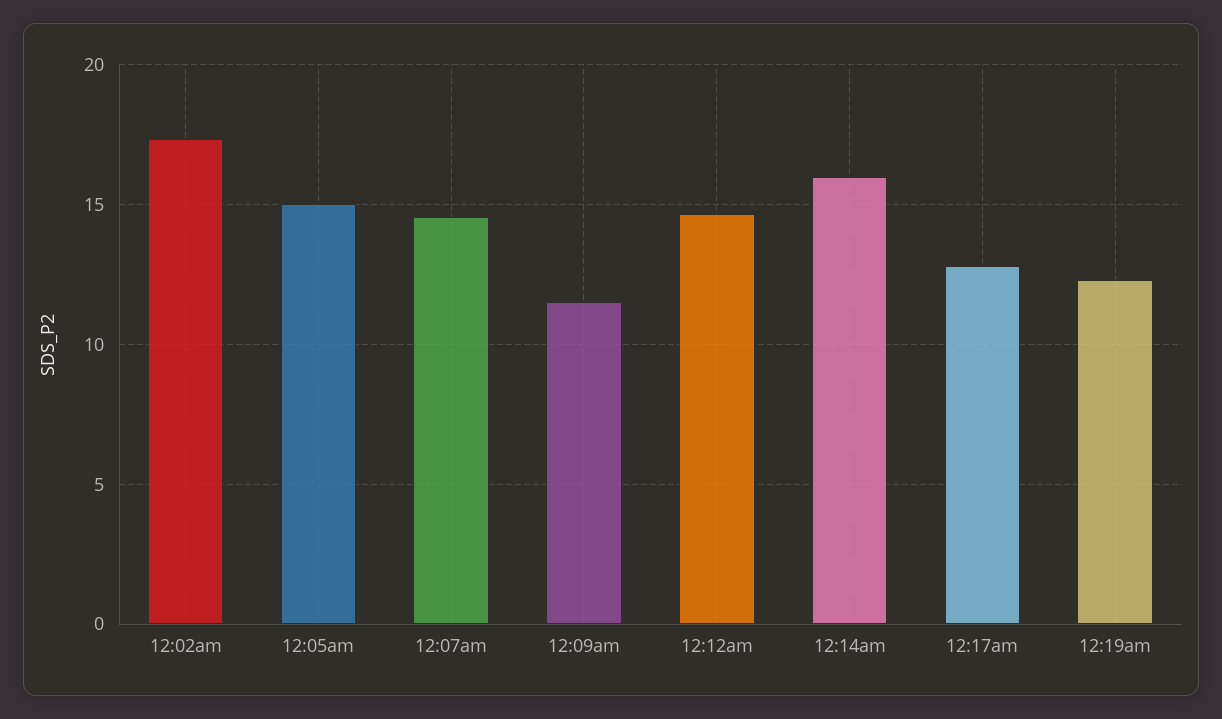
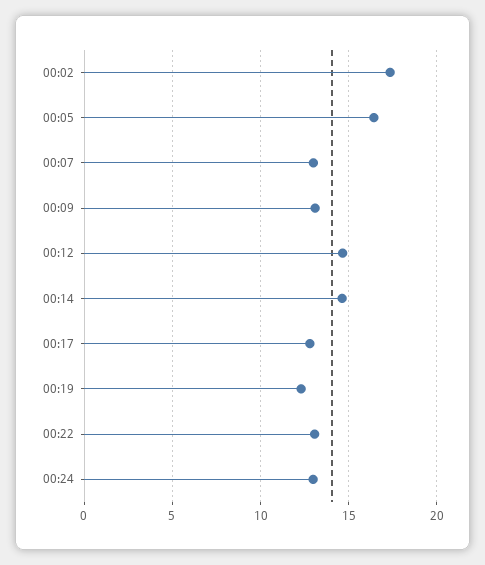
12:05am: 15 -> 16.5
12:07am: 14.5 -> 13
12:09am: 11.5 -> 13
12:14am: 16 -> 14.5
00:22: none -> 13
00:24: none -> 13

